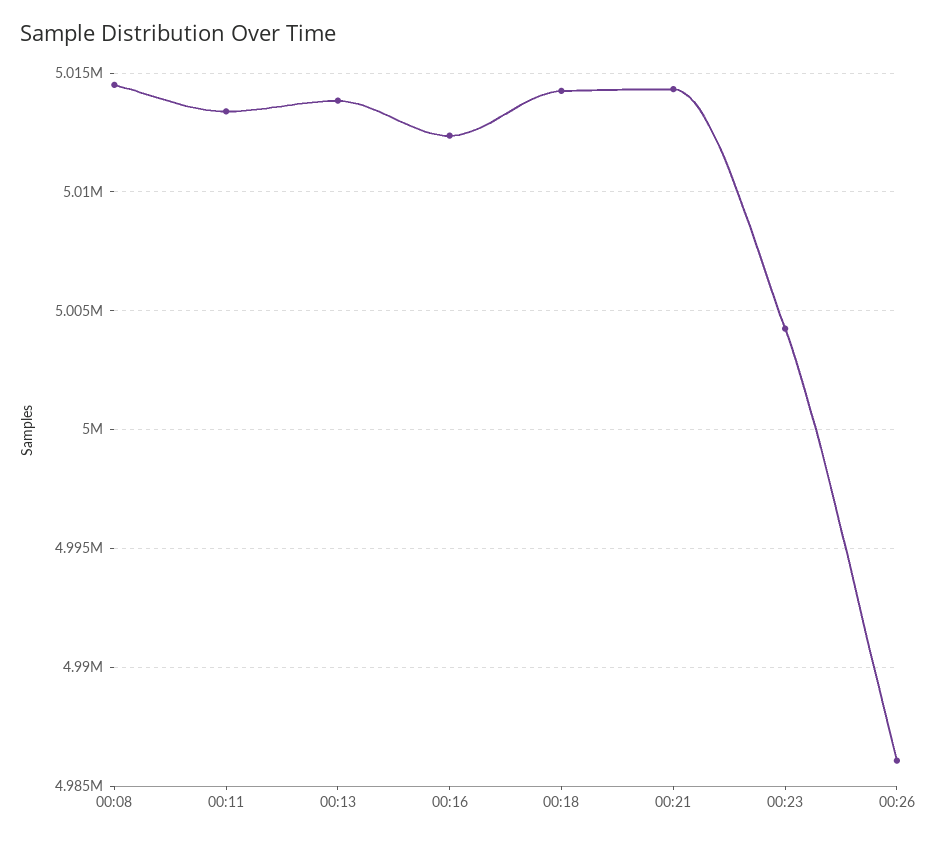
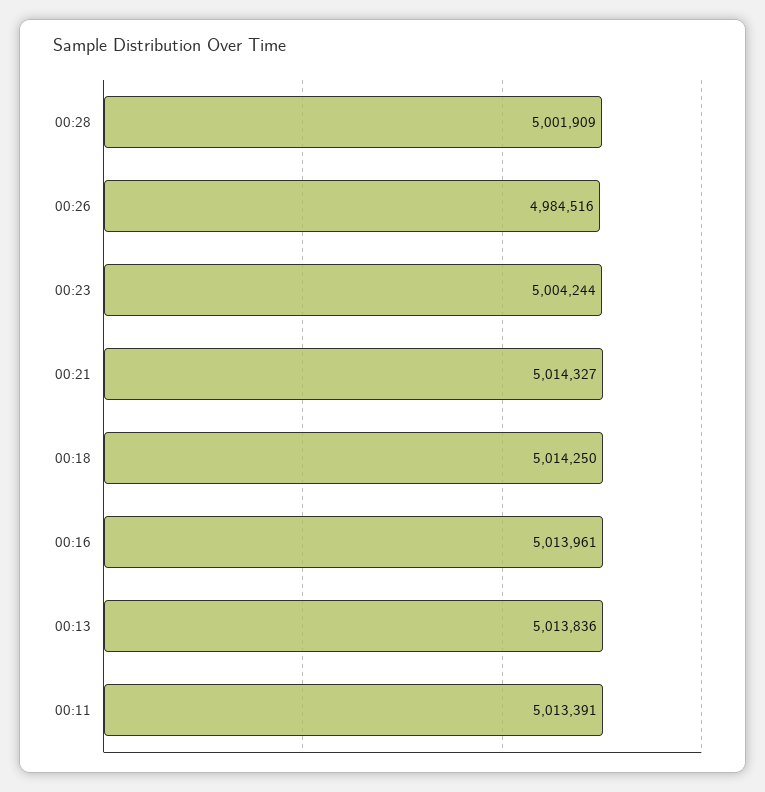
00:08: 5014500 -> none
00:16: 5012500 -> 5013961
00:26: 4986000 -> 4984516
00:28: none -> 5001909

